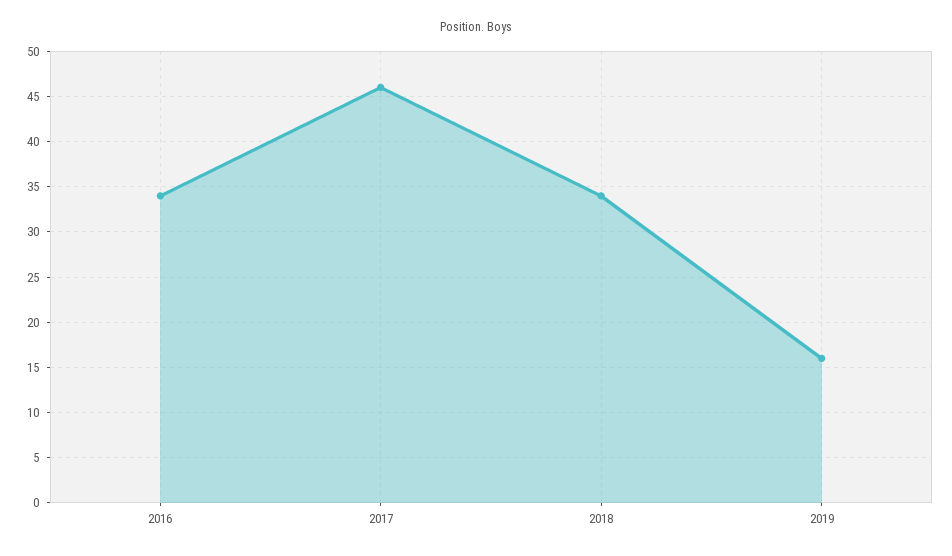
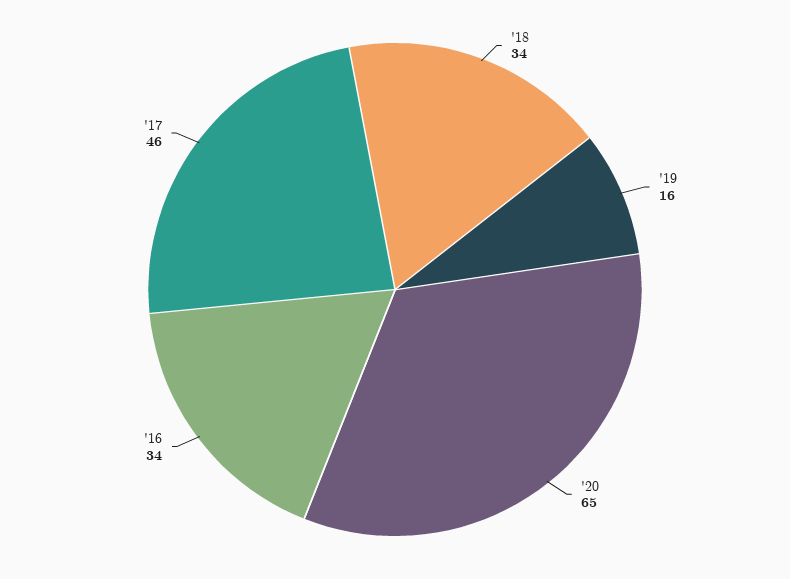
'20: none -> 65

